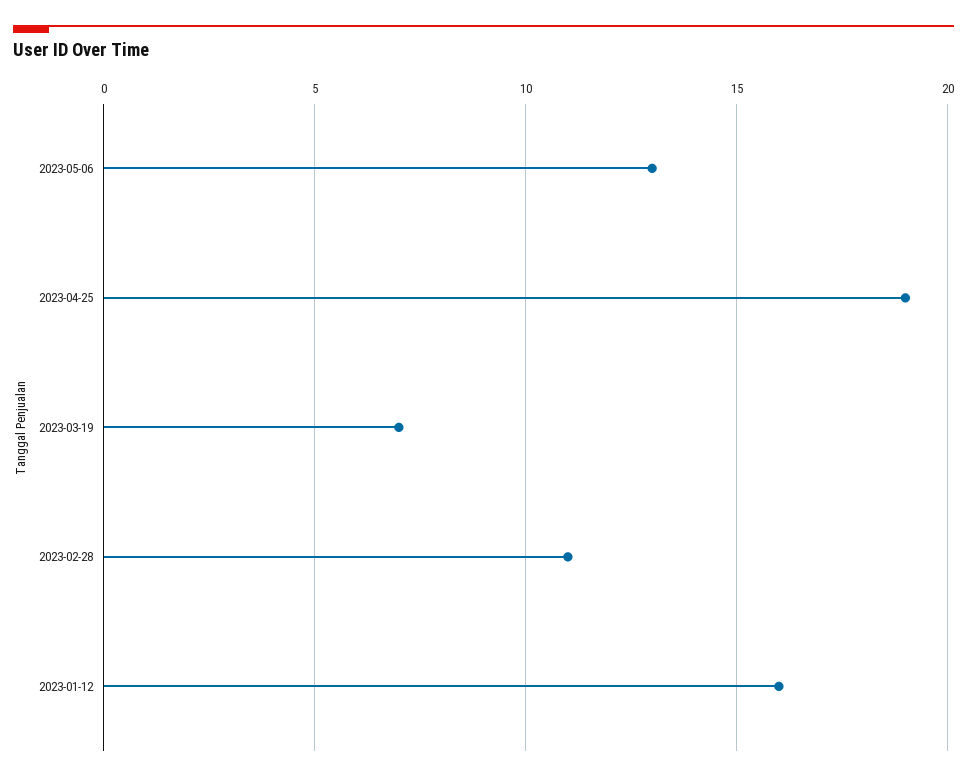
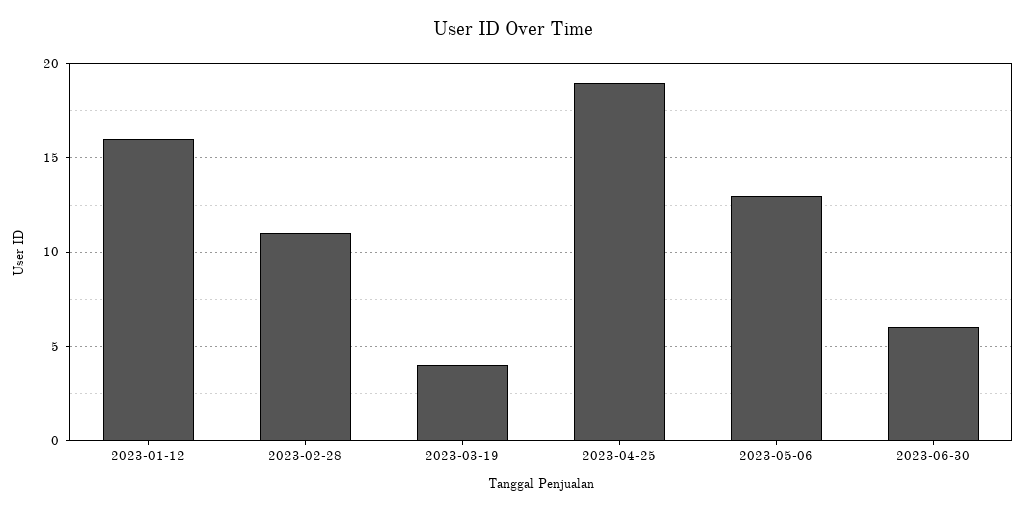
2023-03-19: 7 -> 4
2023-06-30: none -> 6

